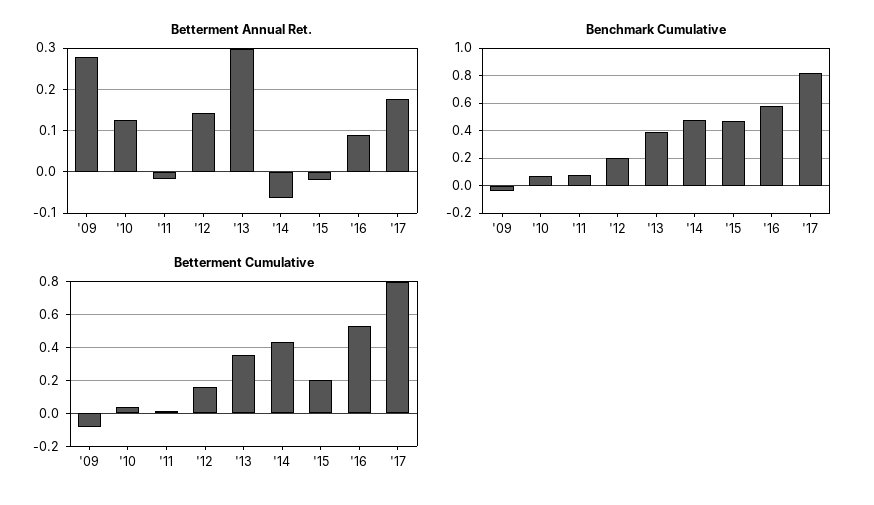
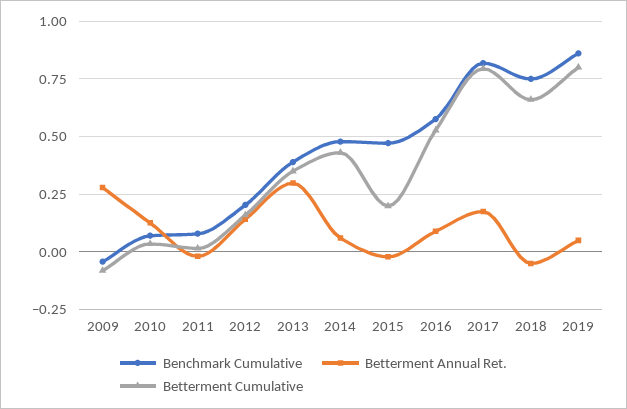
Betterment Annual Ret., '14: -0.06 -> 0.05
Benchmark Cumulative, 2018: none -> 0.75
Betterment Annual Ret., 2018: none -> -0.05
Betterment Cumulative, 2018: none -> 0.65
Benchmark Cumulative, 2019: none -> 0.85
Betterment Annual Ret., 2019: none -> 0.05
Betterment Cumulative, 2019: none -> 0.8

